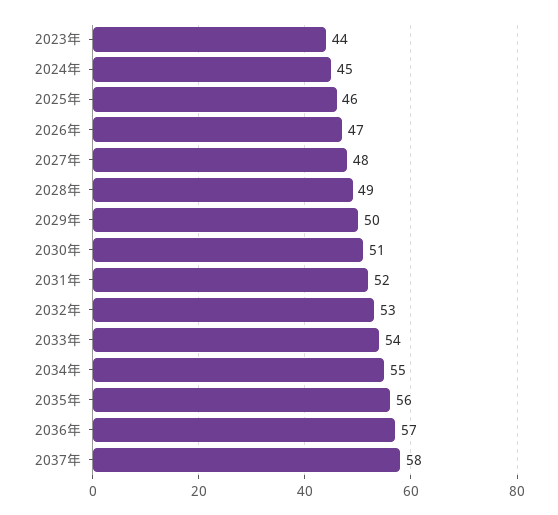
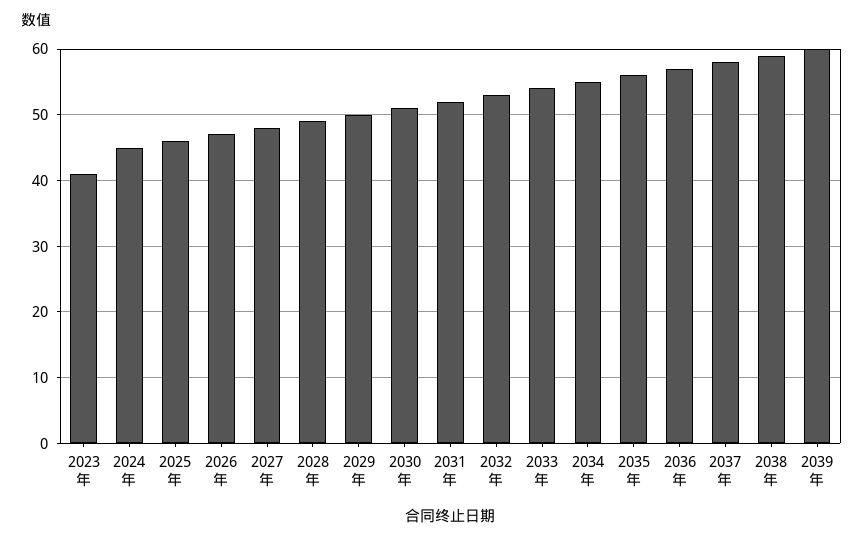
2023年: 44 -> 41
2038年: none -> 59
2039年: none -> 60

